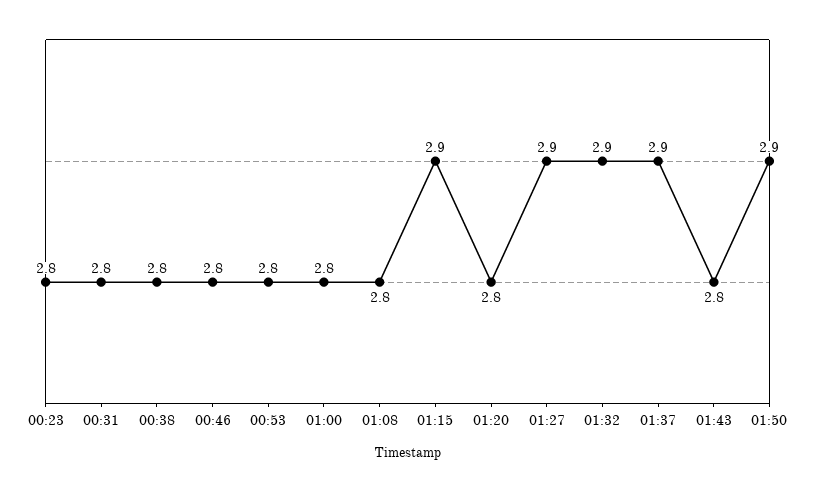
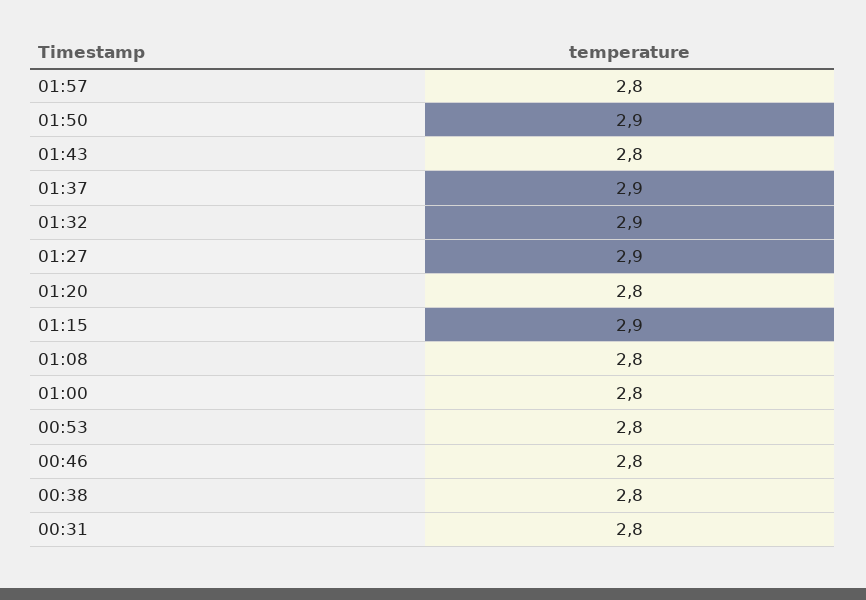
00:23: 2.8 -> none
01:57: none -> 2.8

